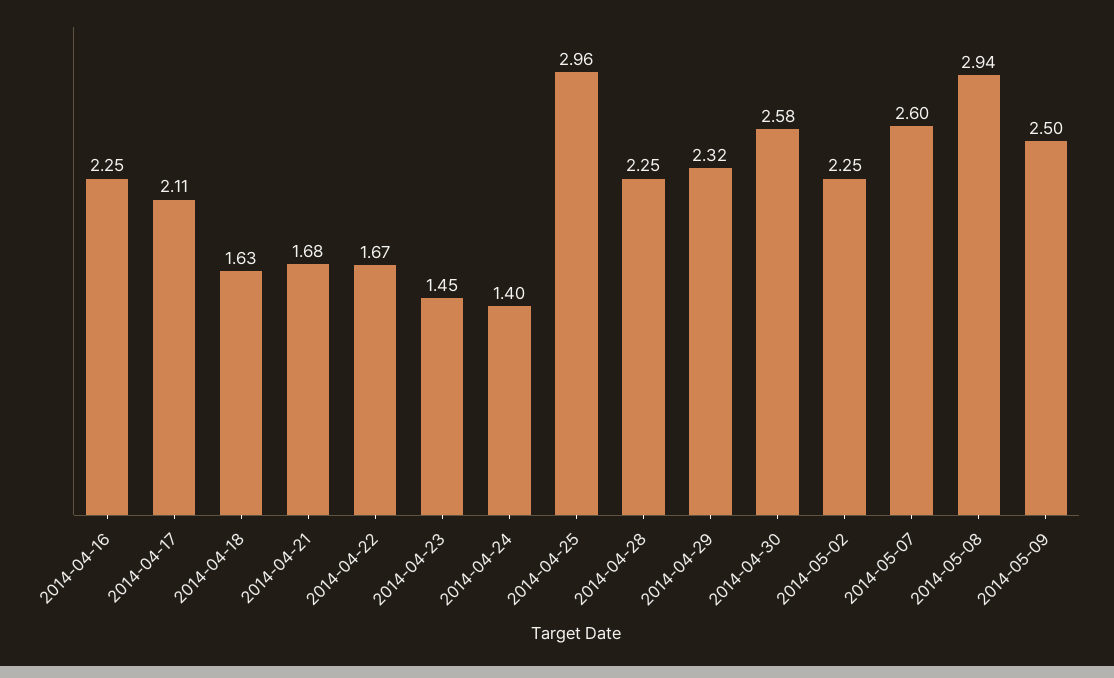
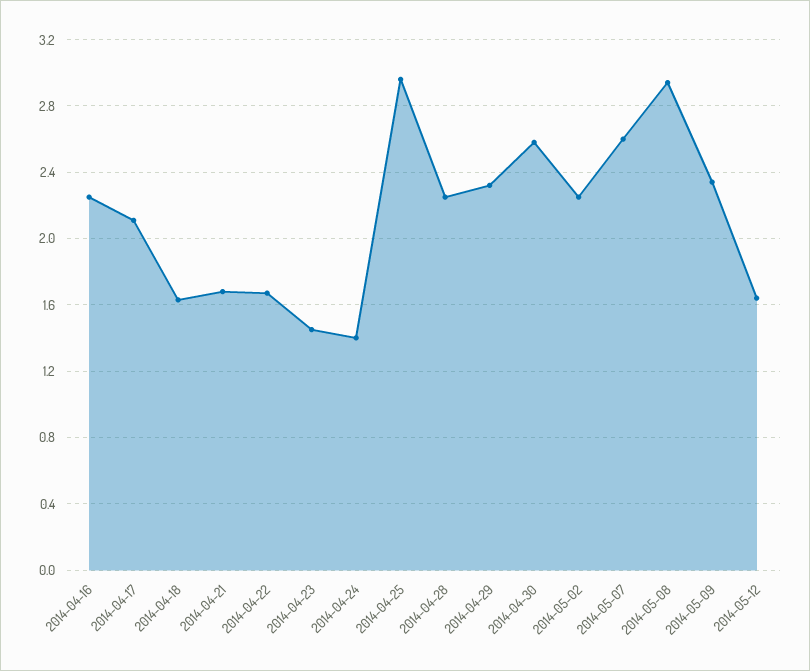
2014-05-09: 2.5 -> 2.35
2014-05-12: none -> 1.65

